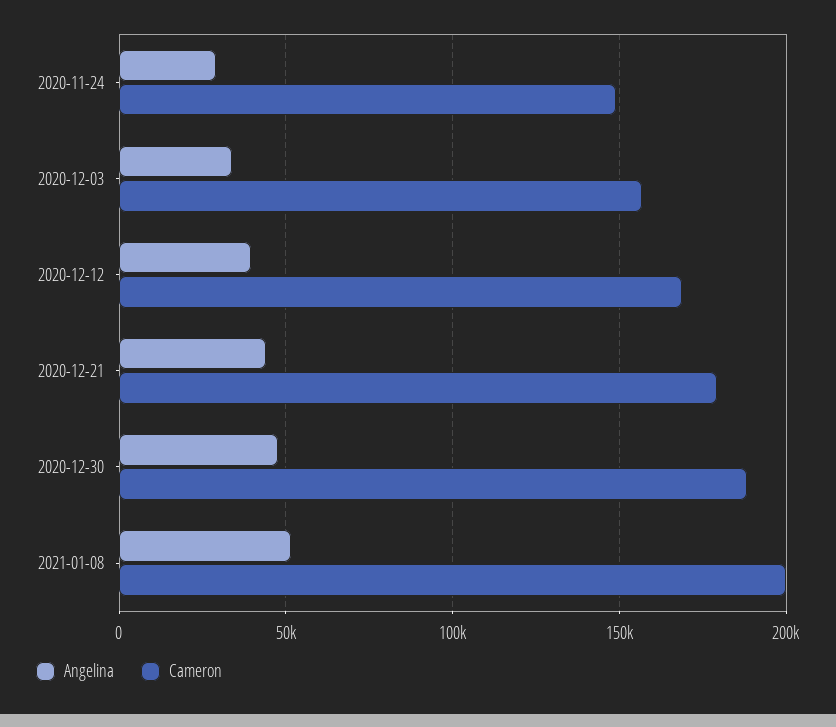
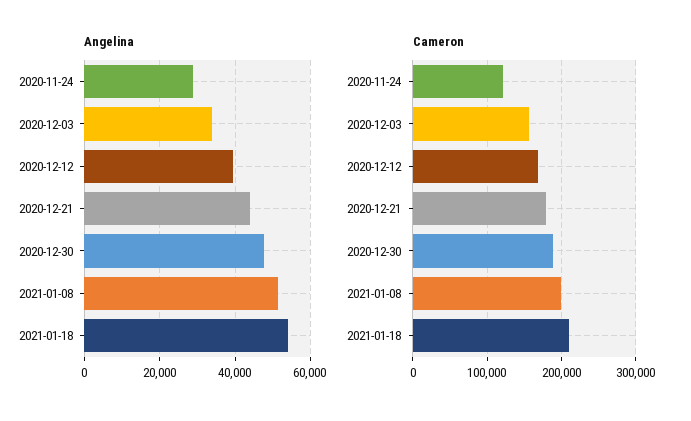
Cameron, 2020-11-24: 150000 -> 120000
Angelina, 2021-01-18: none -> 54000
Cameron, 2021-01-18: none -> 210000

